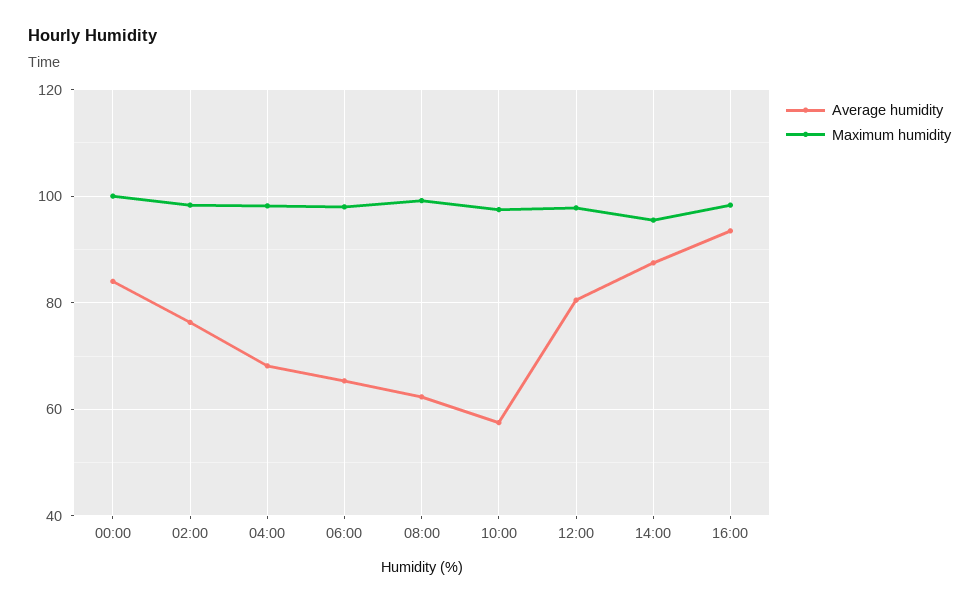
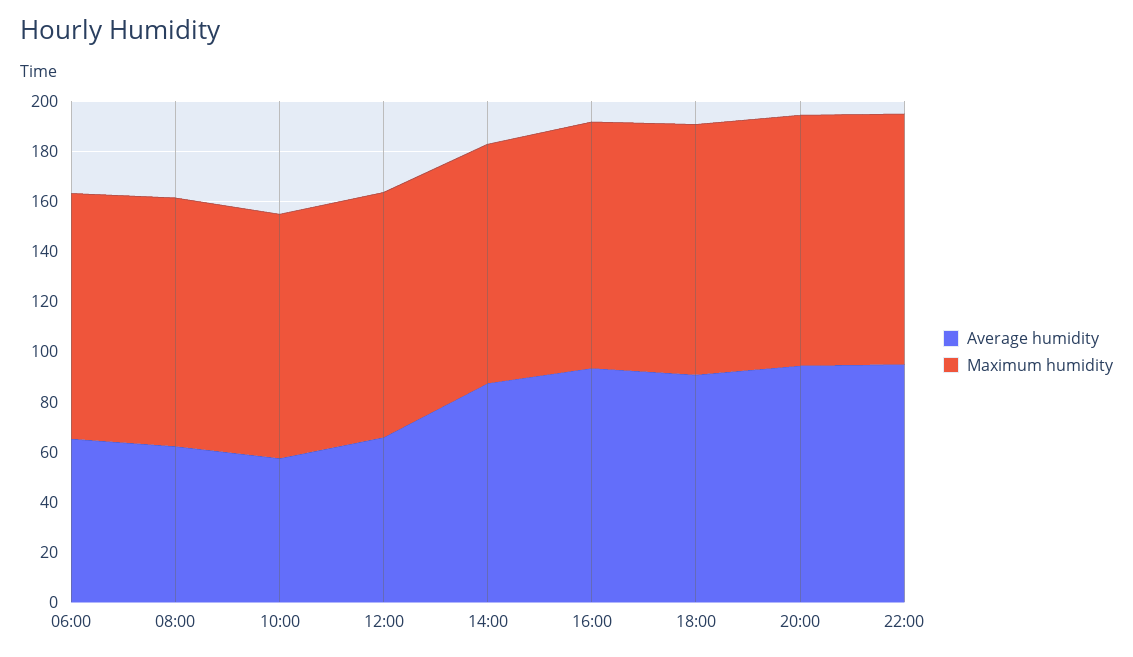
Average humidity, 00:00: 84 -> none
Maximum humidity, 00:00: 100 -> none
Average humidity, 02:00: 76 -> none
Maximum humidity, 02:00: 98 -> none
Average humidity, 04:00: 68 -> none
Maximum humidity, 04:00: 98 -> none
Average humidity, 12:00: 80 -> 65
Average humidity, 18:00: none -> 90
Maximum humidity, 18:00: none -> 100
Average humidity, 20:00: none -> 95
Maximum humidity, 20:00: none -> 100
Average humidity, 22:00: none -> 95
Maximum humidity, 22:00: none -> 100

